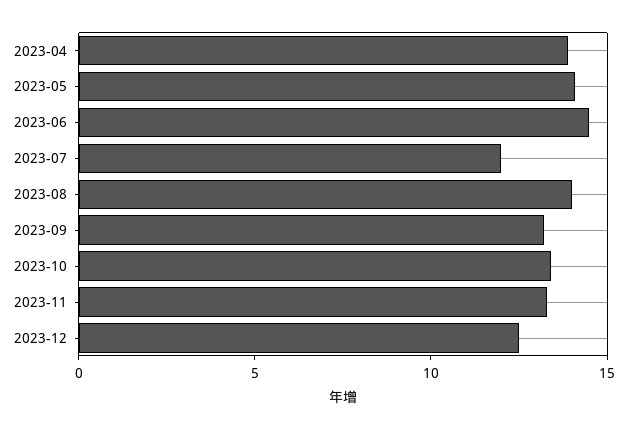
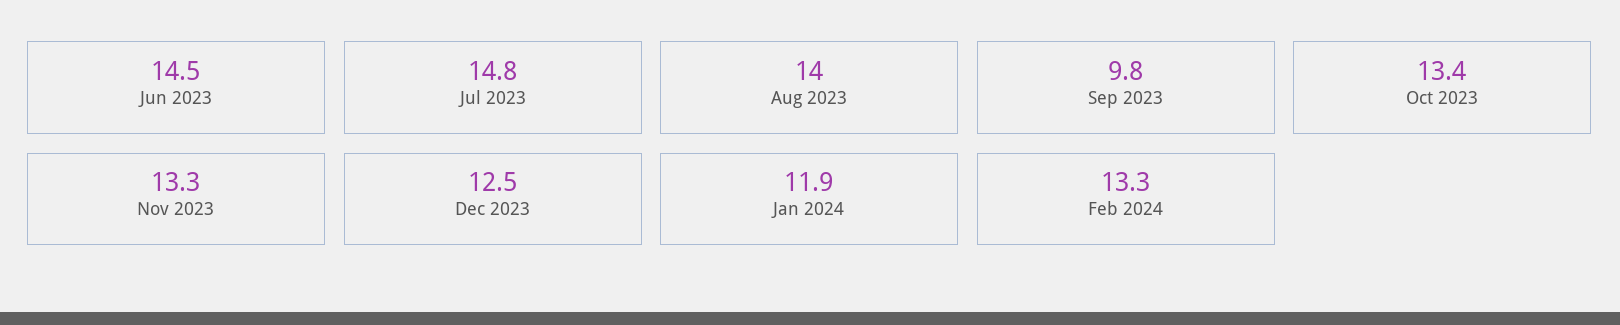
2023-04: 14 -> none
2023-05: 14 -> none
2023-07: 12 -> 14.8
2023-09: 13 -> 9.8
Jan 2024: none -> 11.9
Feb 2024: none -> 13.3

